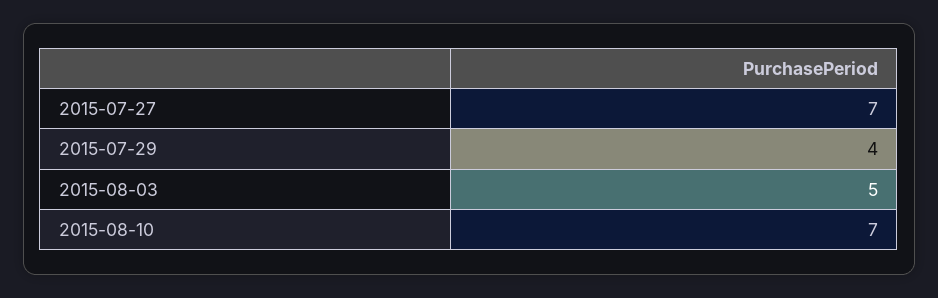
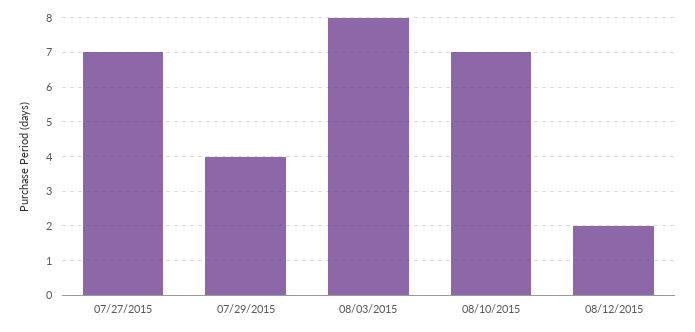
2015-08-03: 5 -> 8
08/12/2015: none -> 2

